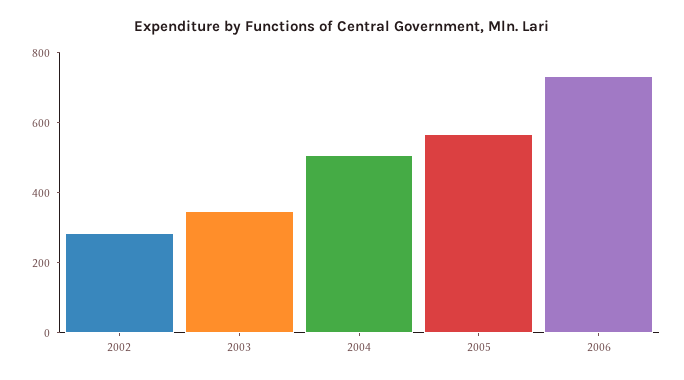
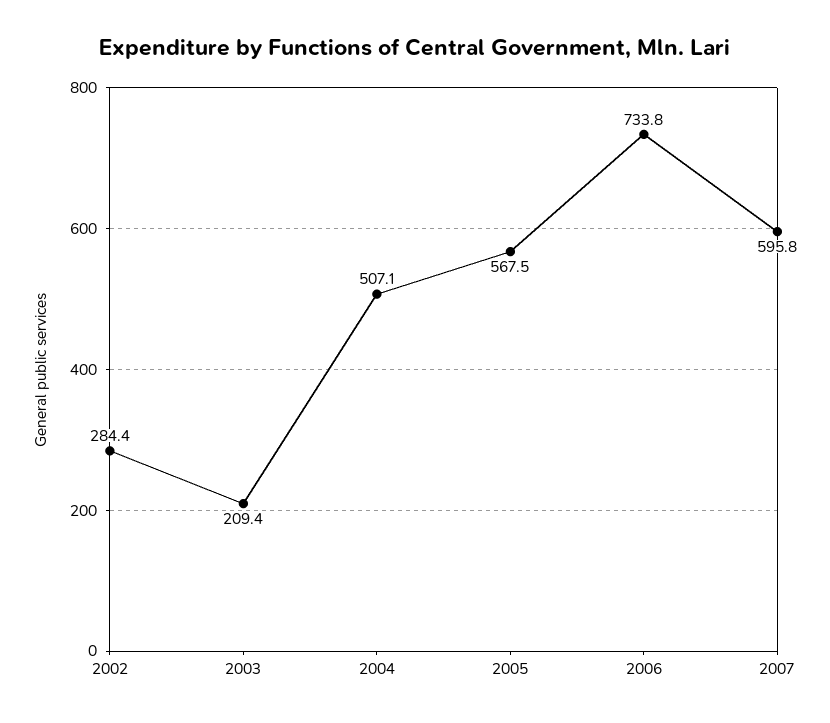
2003: 350 -> 209.4
2007: none -> 595.8

